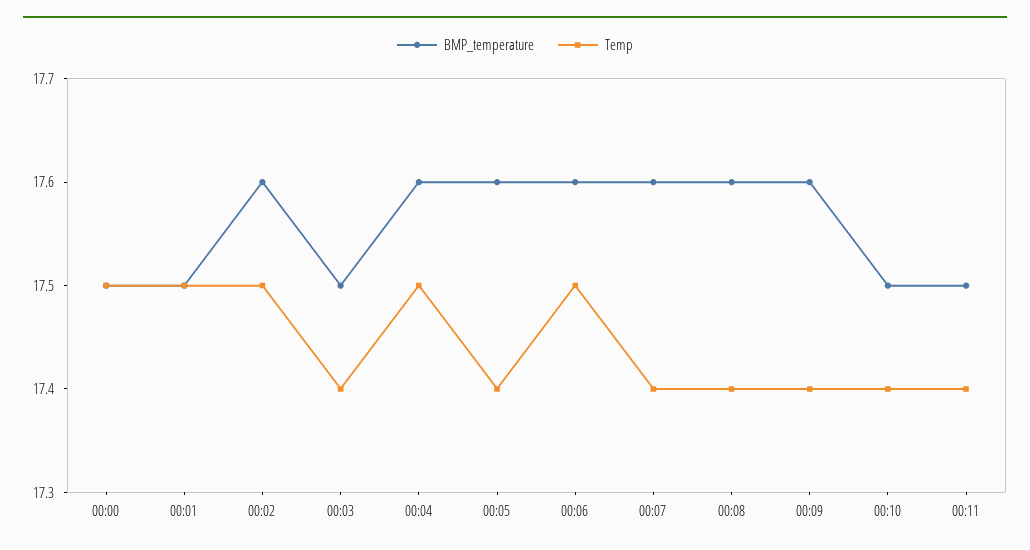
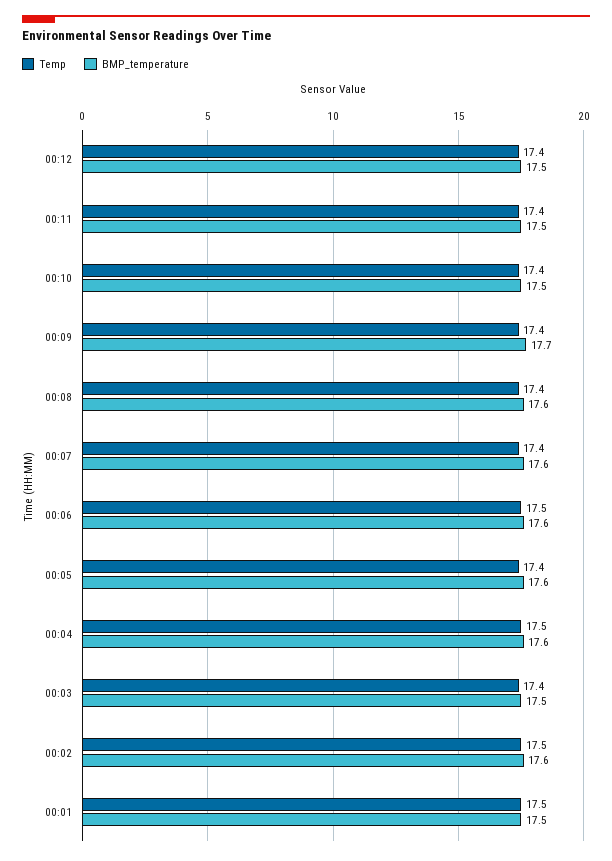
BMP_temperature, 00:00: 17.5 -> none
Temp, 00:00: 17.5 -> none
BMP_temperature, 00:09: 17.6 -> 17.7
Temp, 00:12: none -> 17.4
BMP_temperature, 00:12: none -> 17.5

